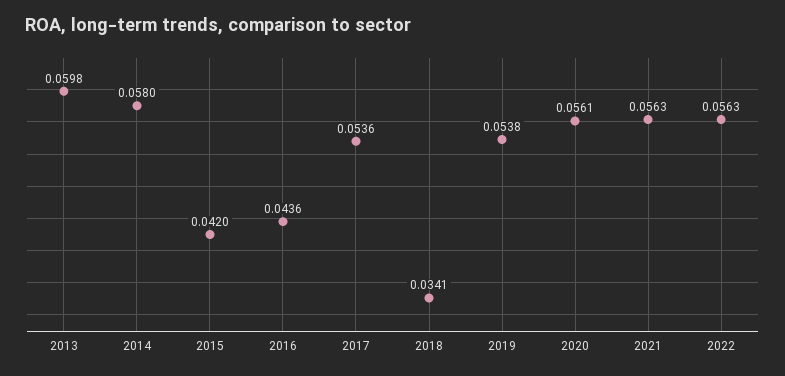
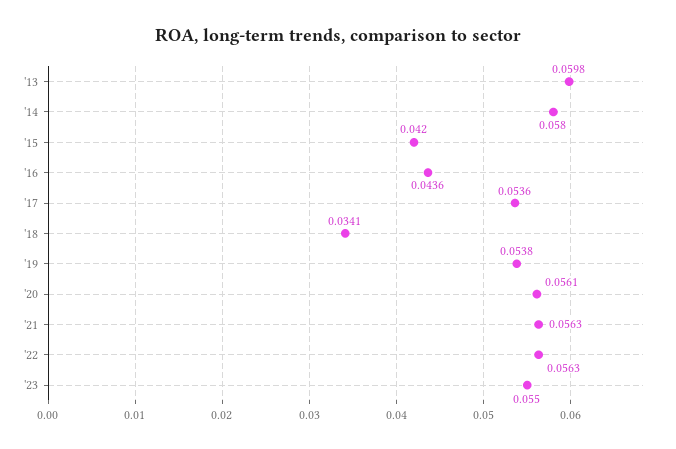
'23: none -> 0.055

